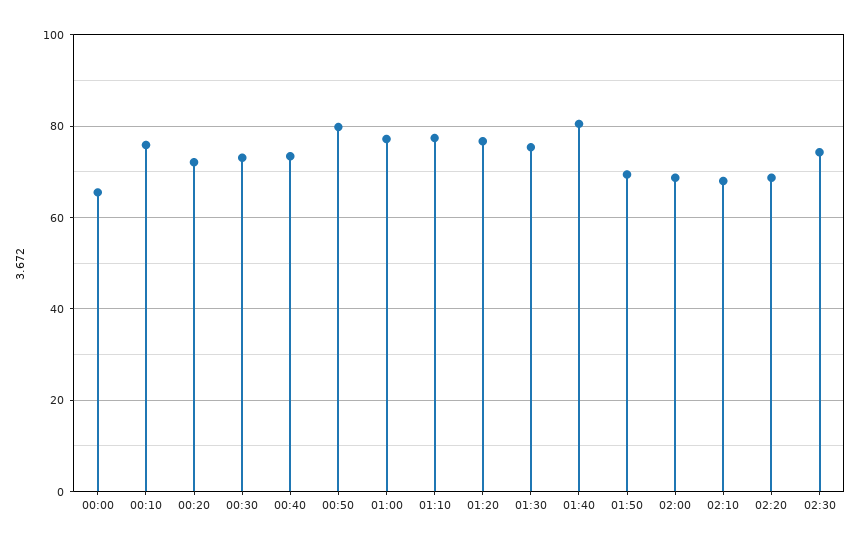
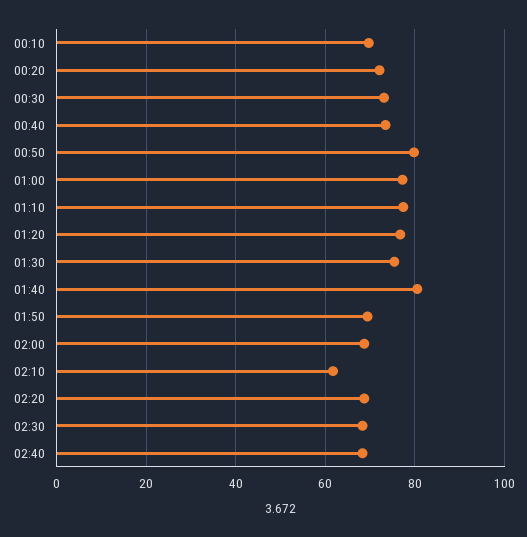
00:00: 66 -> none
00:10: 76 -> 70
02:10: 68 -> 62
02:30: 74 -> 68
02:40: none -> 68

